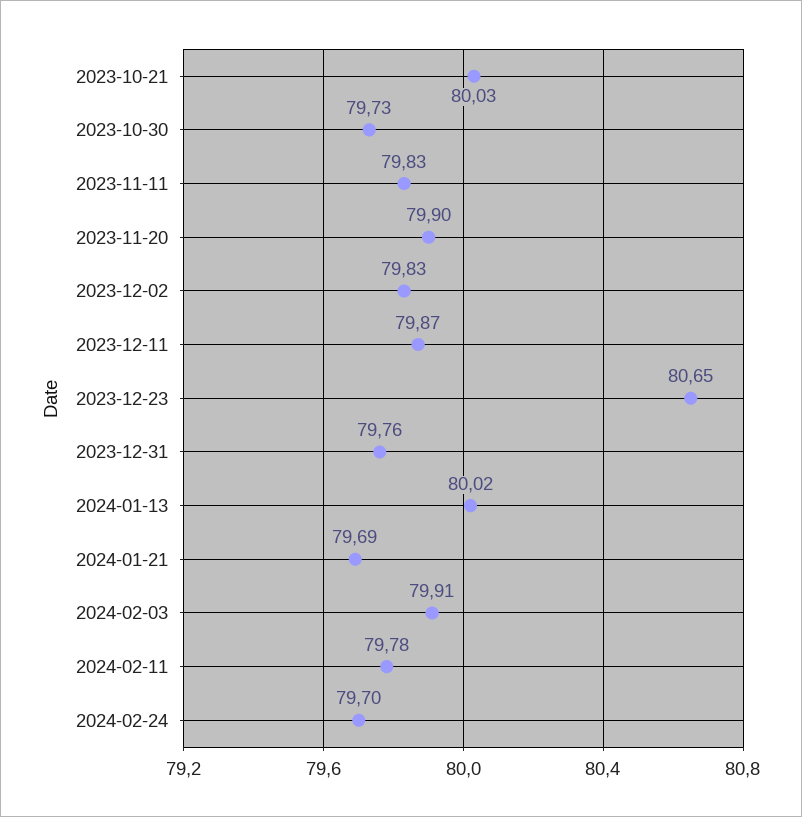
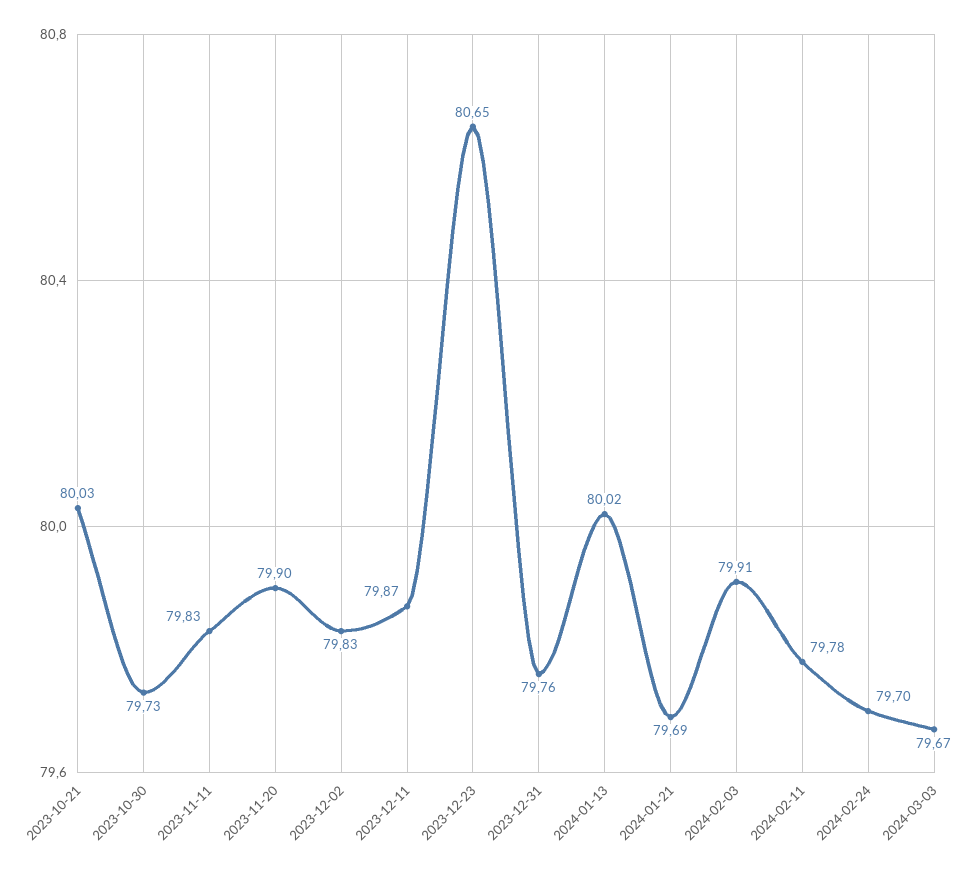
2024-03-03: none -> 79.67

